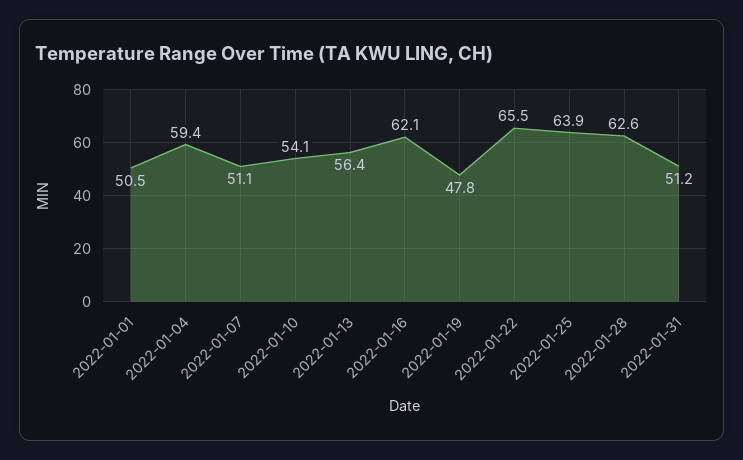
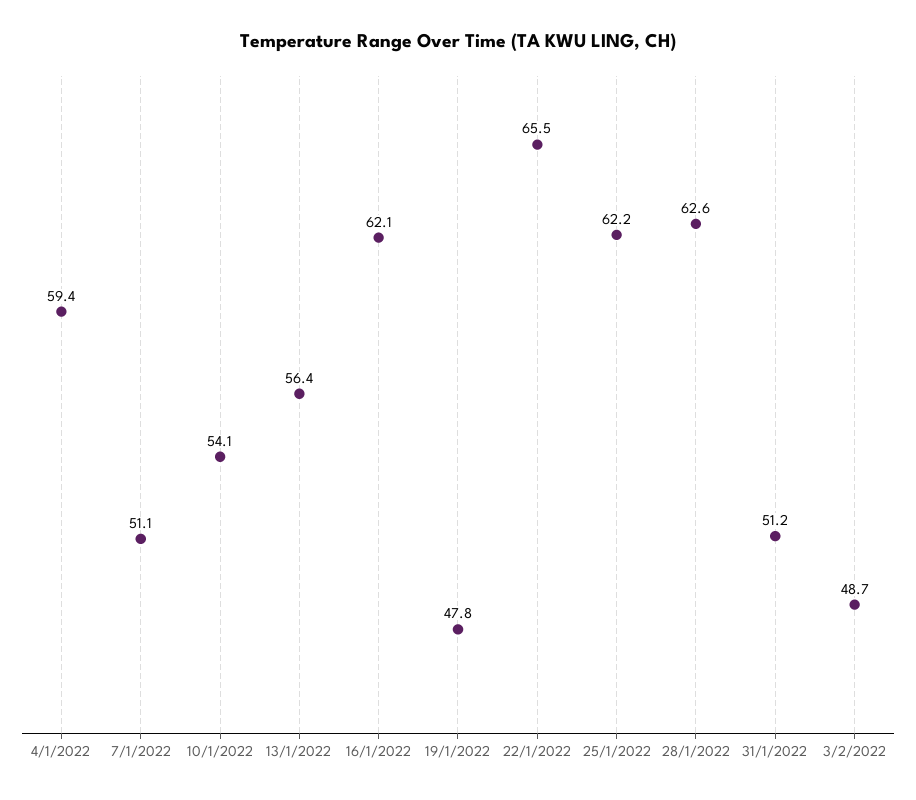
2022-01-01: 50.5 -> none
2022-01-25: 63.9 -> 62.2
3/2/2022: none -> 48.7

